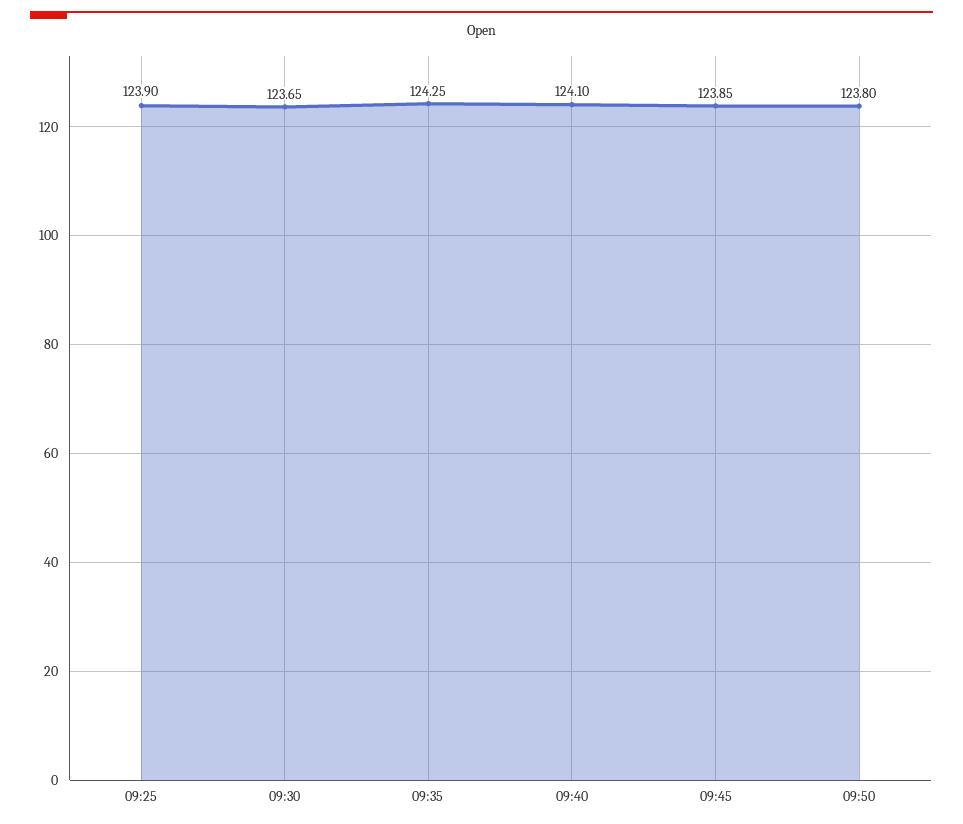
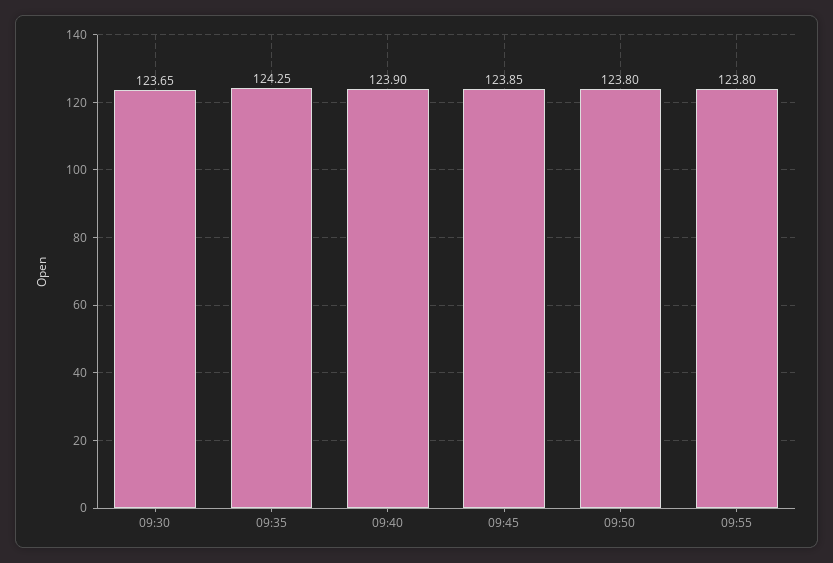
09:25: 123.9 -> none
09:40: 124.1 -> 123.9
09:55: none -> 123.8

